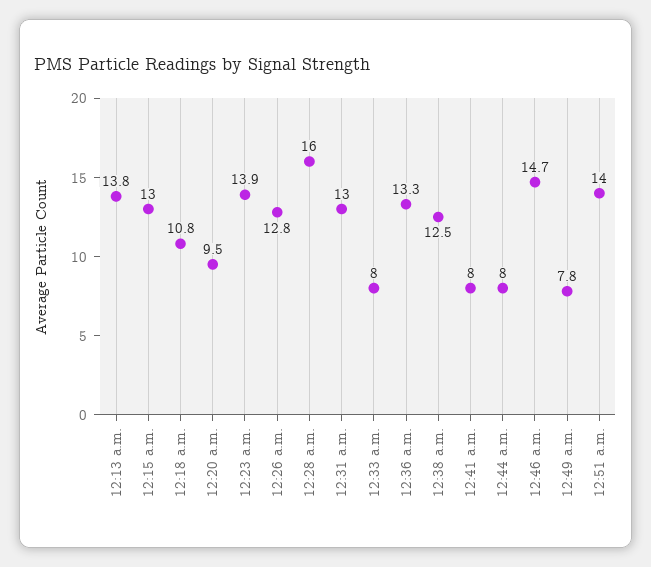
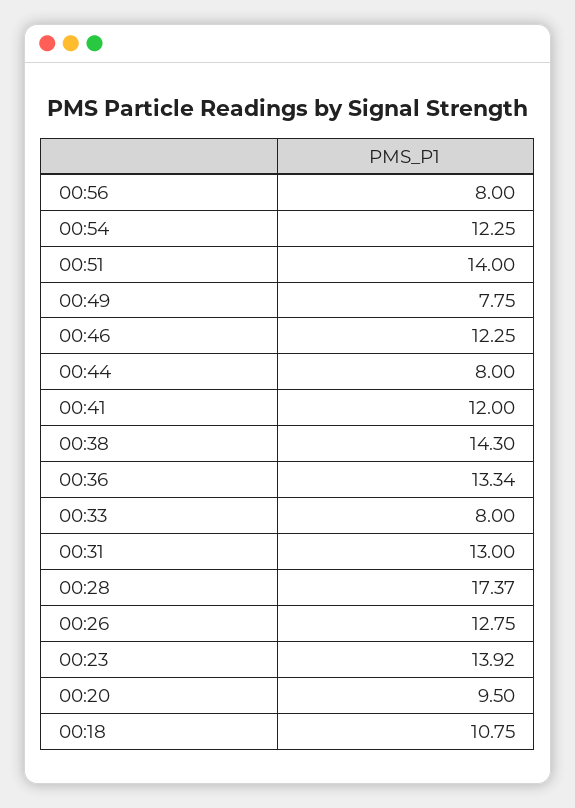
12:13 a.m.: 13.8 -> none
12:15 a.m.: 13 -> none
12:28 a.m.: 16 -> 17.37
12:38 a.m.: 12.5 -> 14.3
12:41 a.m.: 8 -> 12
12:46 a.m.: 14.7 -> 12.25
00:56: none -> 8
00:54: none -> 12.25

